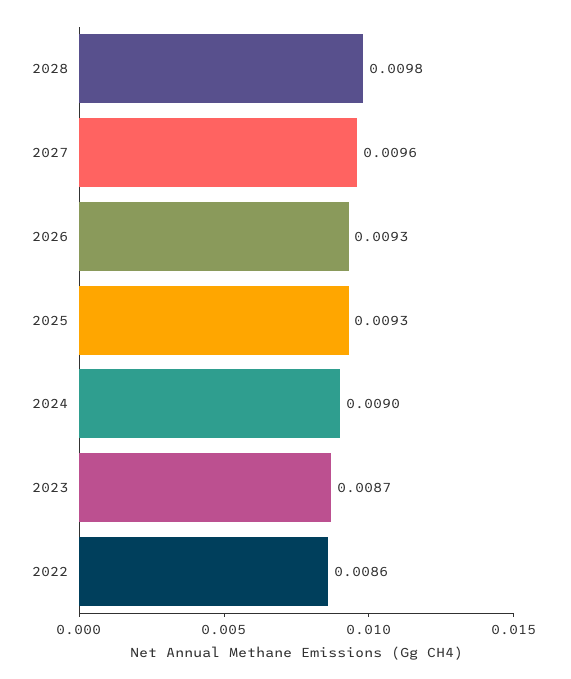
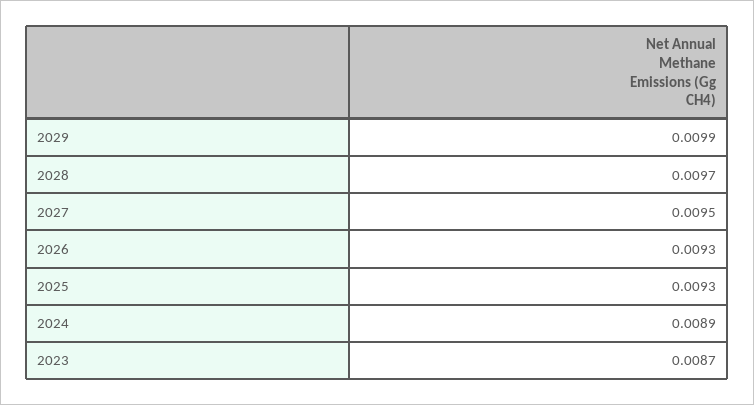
2028: 0.0098 -> 0.0097
2027: 0.0096 -> 0.0095
2024: 0.009 -> 0.0089
2022: 0.0086 -> none
2029: none -> 0.0099

